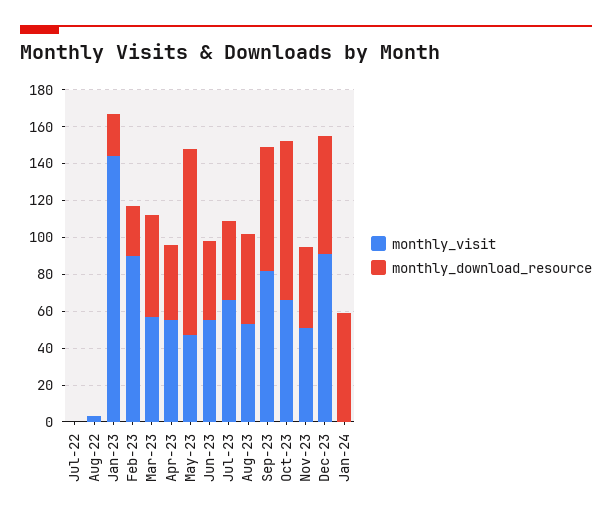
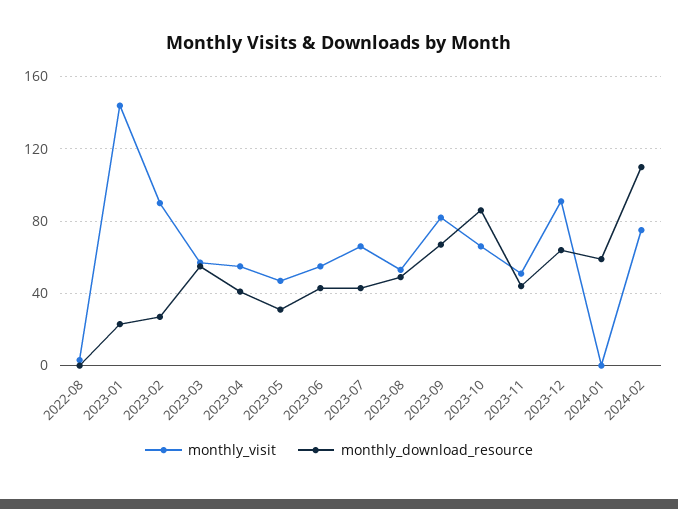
monthly_visit, Jul-22: 0 -> none
monthly_download_resource, Jul-22: 0 -> none
monthly_download_resource, May-23: 100 -> 30
monthly_visit, 2024-02: none -> 75
monthly_download_resource, 2024-02: none -> 110

